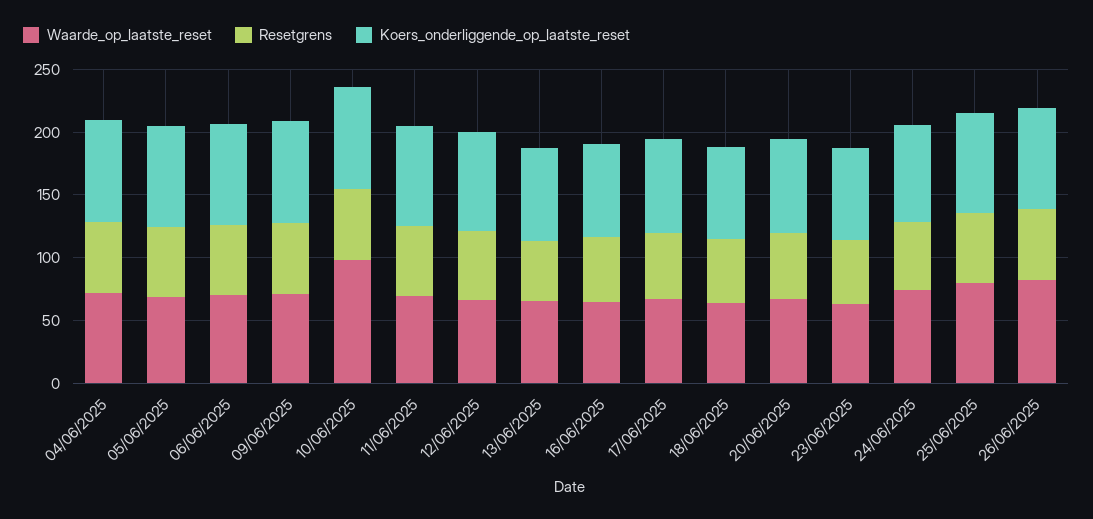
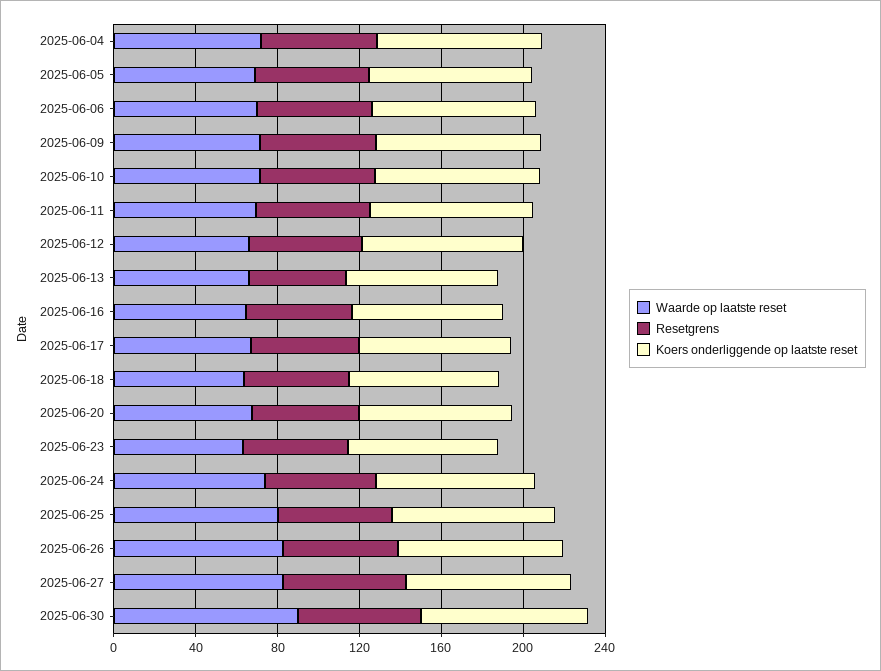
Waarde_op_laatste_reset, 10/06/2025: 100 -> 70
Waarde_op_laatste_reset, 2025-06-27: none -> 80
Resetgrens, 2025-06-27: none -> 60
Koers_onderliggende_op_laatste_reset, 2025-06-27: none -> 80
Waarde_op_laatste_reset, 2025-06-30: none -> 90
Resetgrens, 2025-06-30: none -> 60
Koers_onderliggende_op_laatste_reset, 2025-06-30: none -> 80

